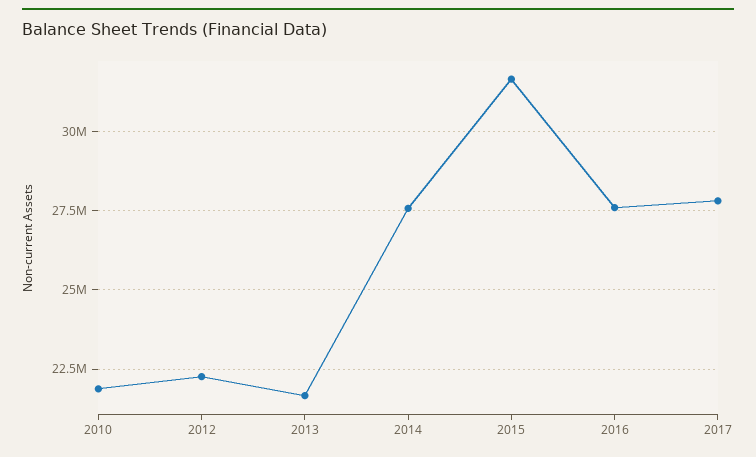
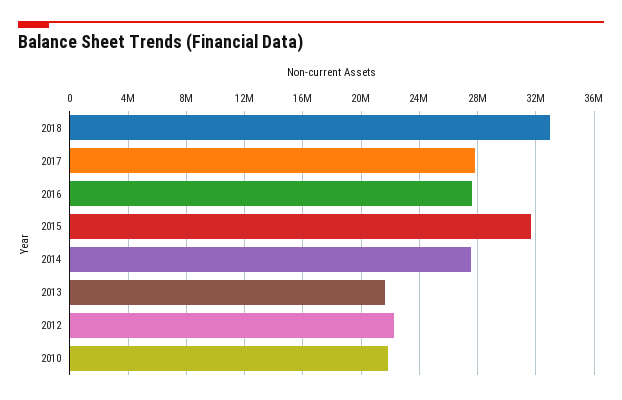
2018: none -> 33000000

